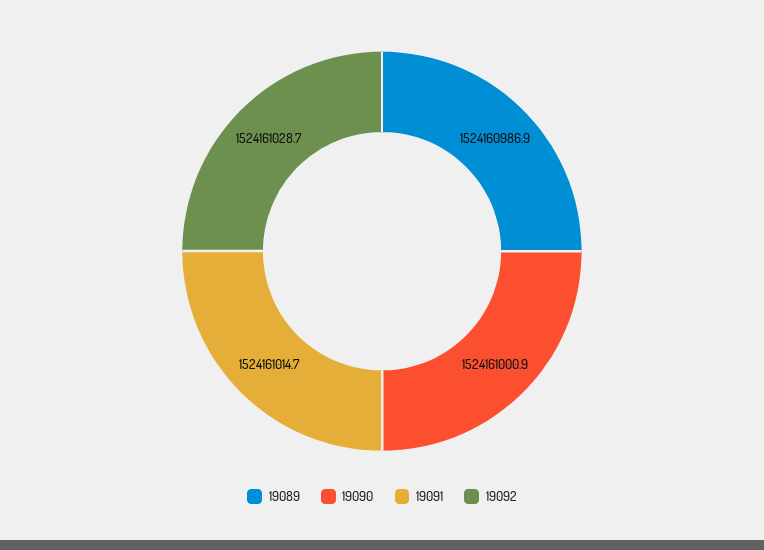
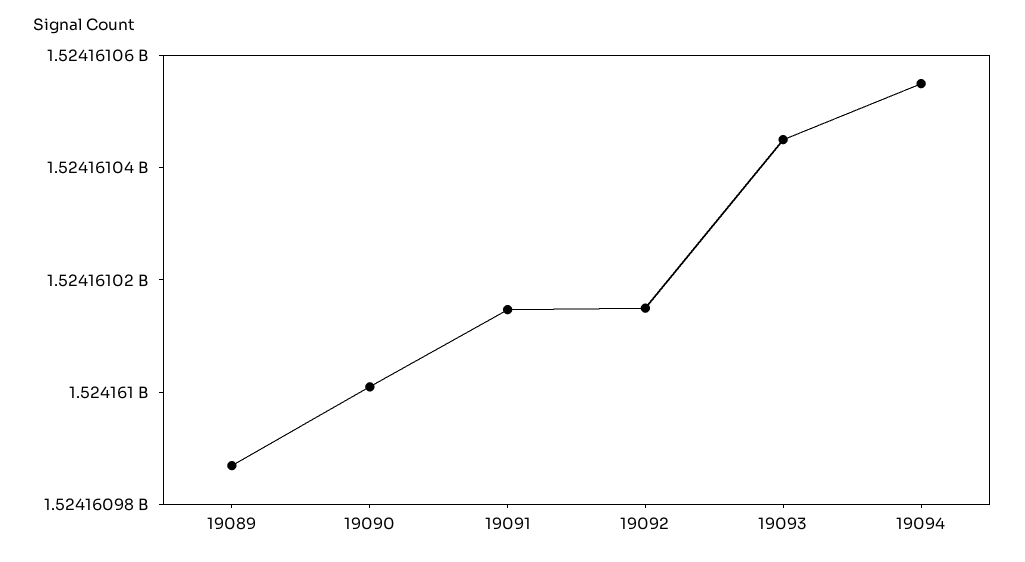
19092: 1524161028.7 -> 1524161015
19093: none -> 1524161045
19094: none -> 1524161055

